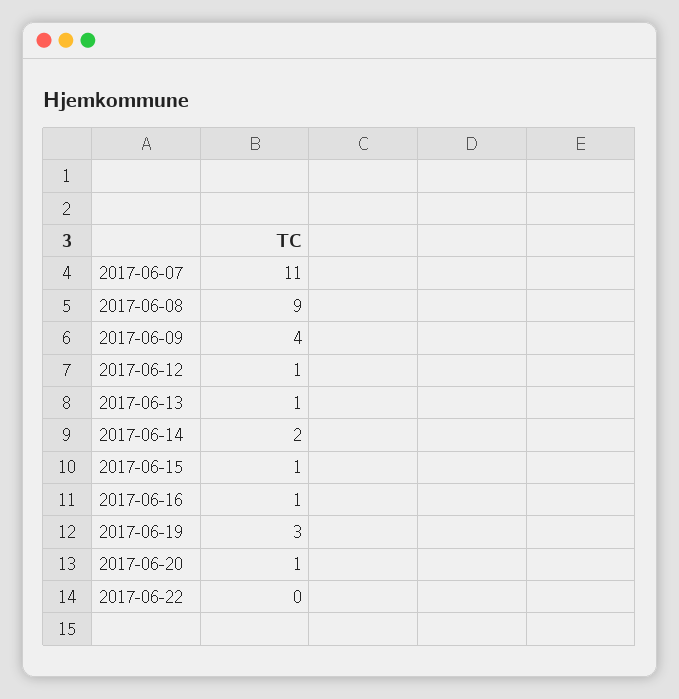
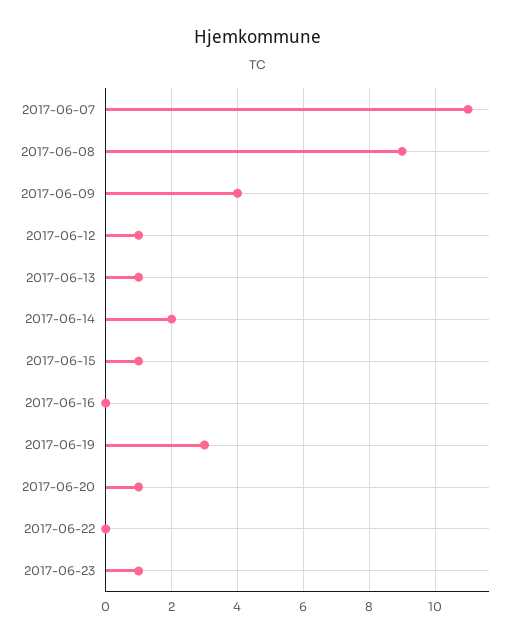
2017-06-16: 1 -> 0
2017-06-23: none -> 1

